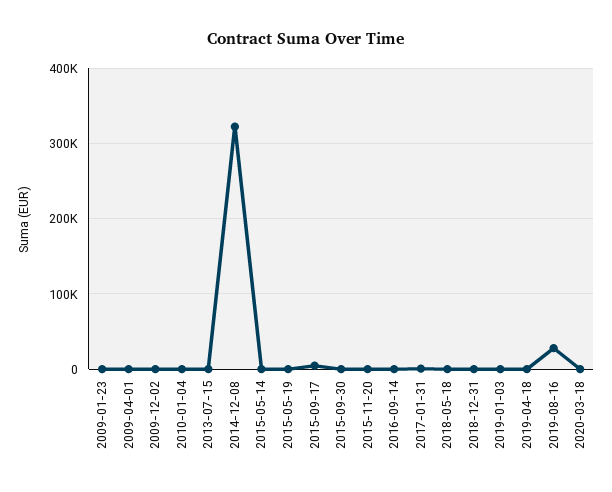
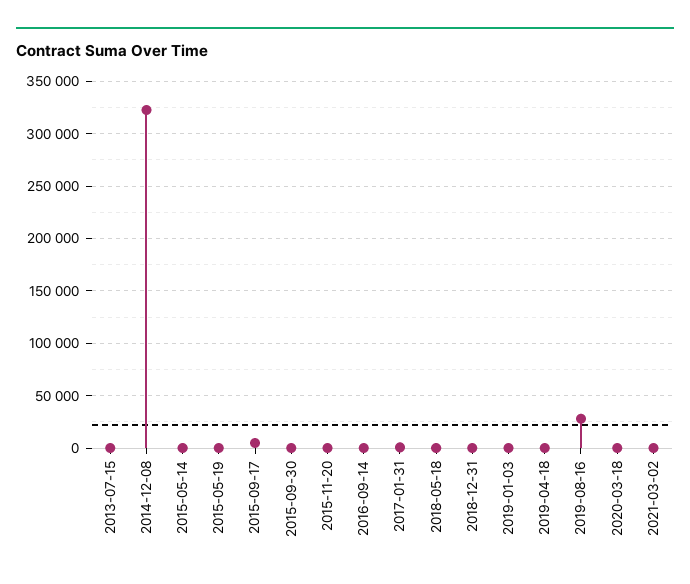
2009-01-23: 0 -> none
2009-04-01: 0 -> none
2009-12-02: 0 -> none
2010-01-04: 0 -> none
2021-03-02: none -> 0

